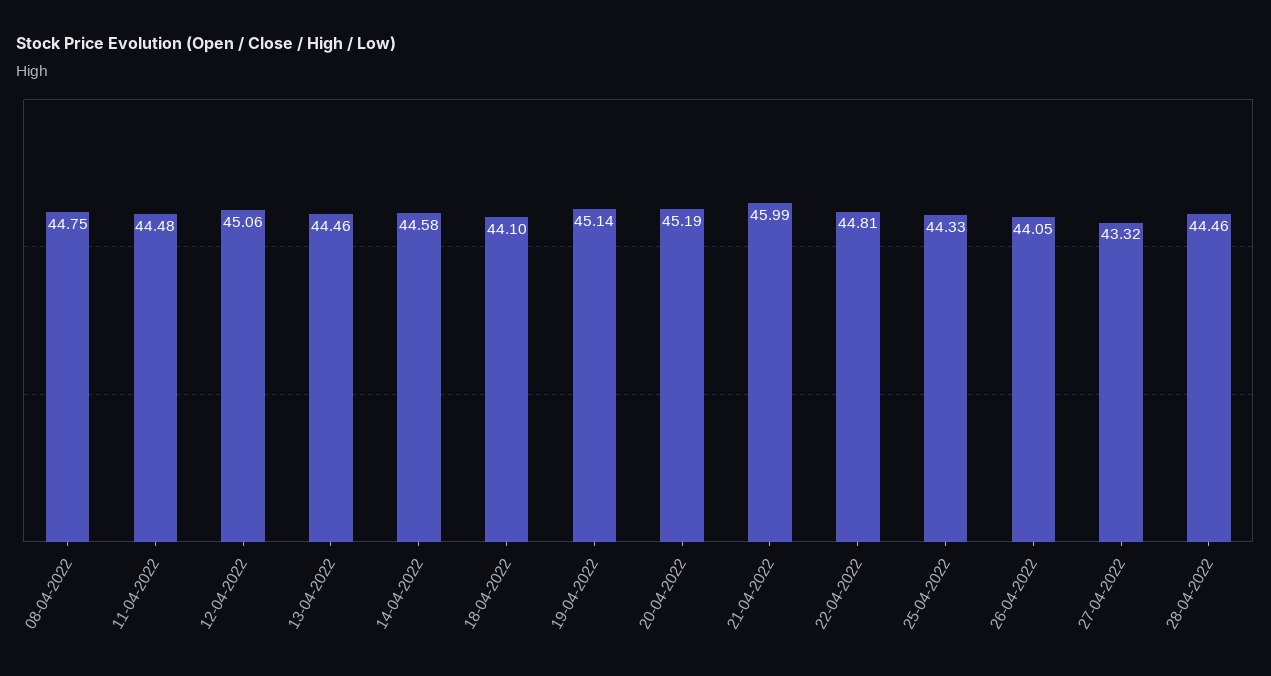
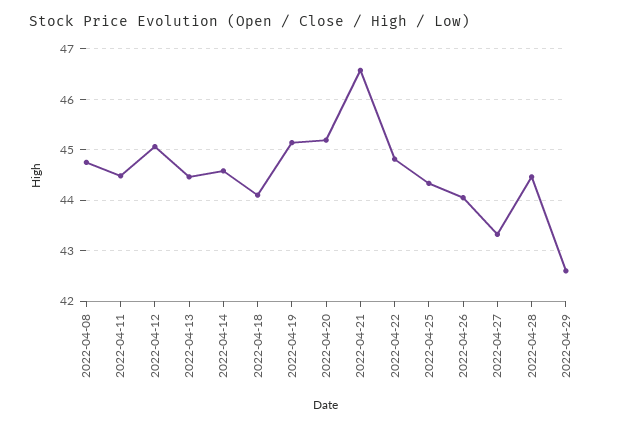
21-04-2022: 45.99 -> 46.6
2022-04-29: none -> 42.6

